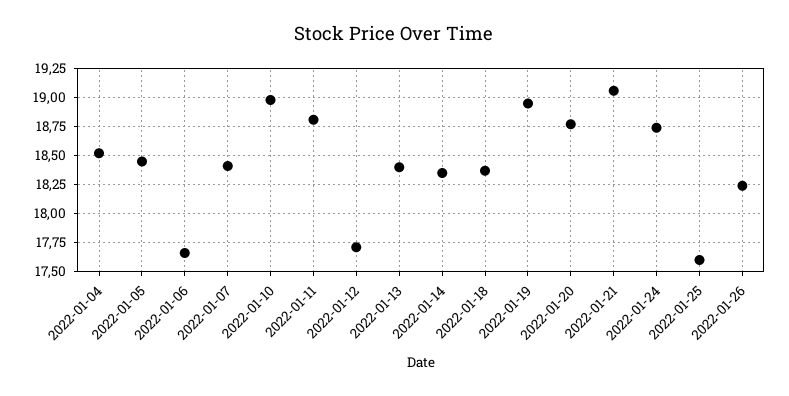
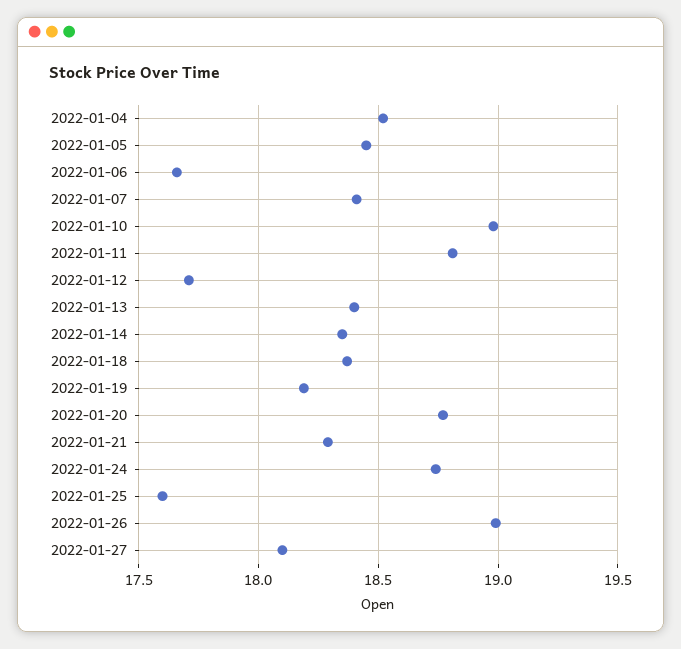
2022-01-19: 19 -> 18.2
2022-01-21: 19 -> 18.3
2022-01-26: 18.25 -> 19
2022-01-27: none -> 18.1

